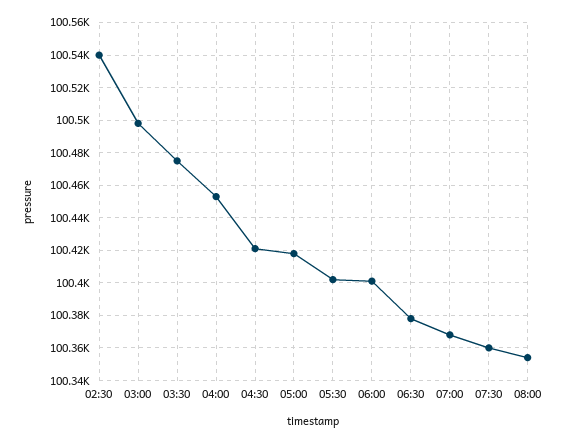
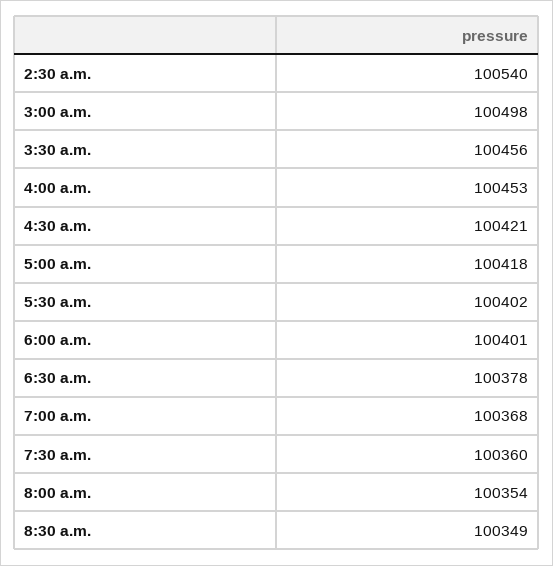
03:30: 100475 -> 100456
8:30 a.m.: none -> 100349

